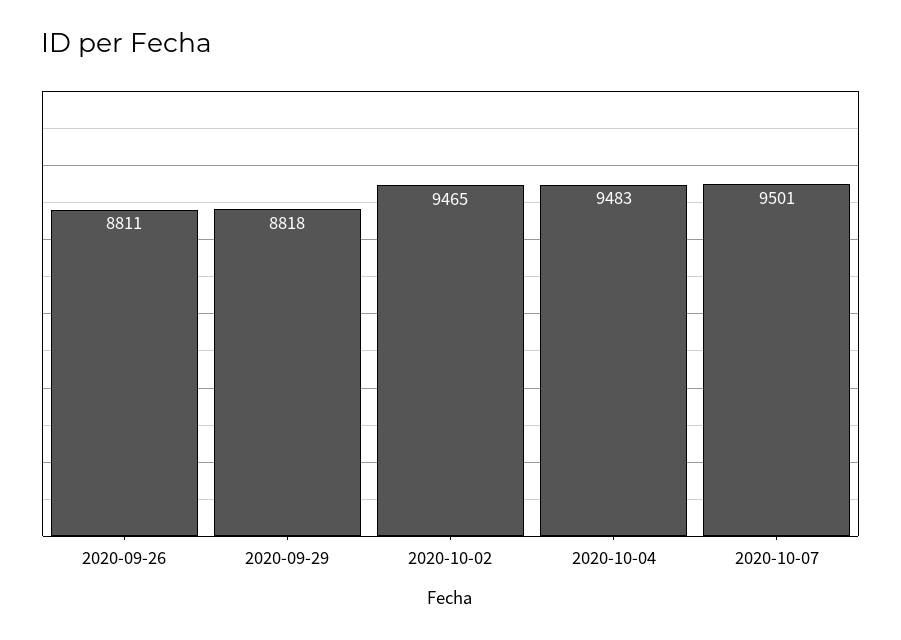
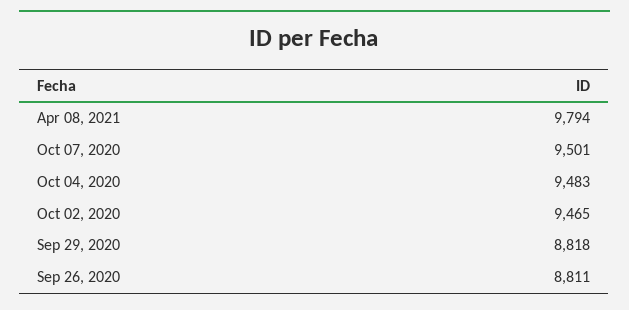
Apr 08, 2021: none -> 9794

